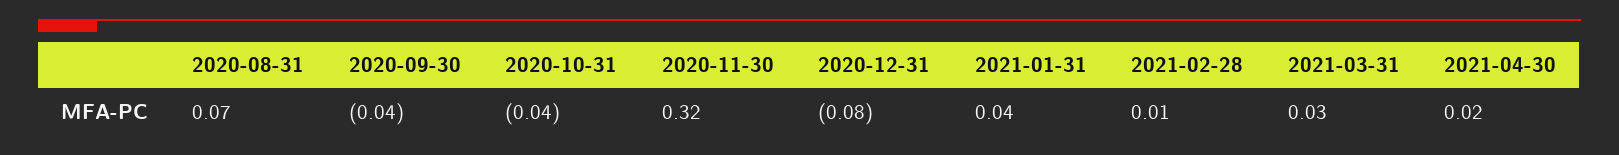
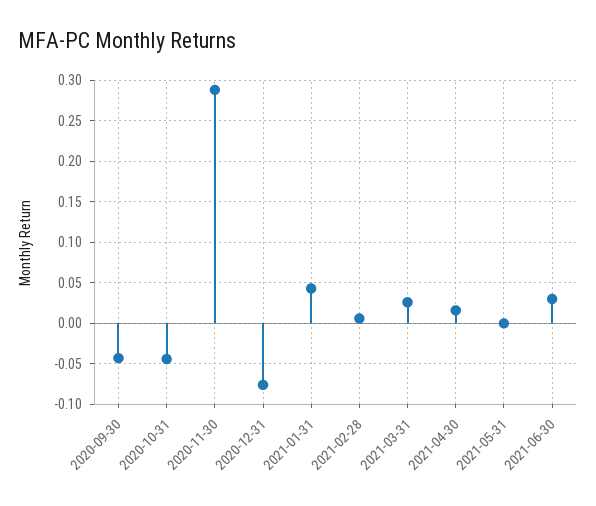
2020-08-31: 0.07 -> none
2020-11-30: 0.32 -> 0.29
2021-05-31: none -> 0
2021-06-30: none -> 0.03

